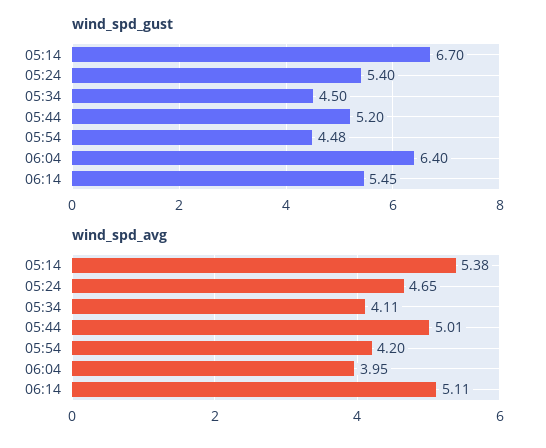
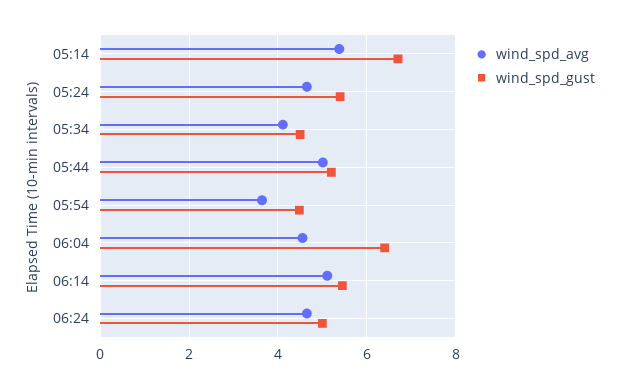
wind_spd_avg, 05:54: 4.2 -> 3.6
wind_spd_avg, 06:04: 3.95 -> 4.6
wind_spd_avg, 06:24: none -> 4.6
wind_spd_gust, 06:24: none -> 5

